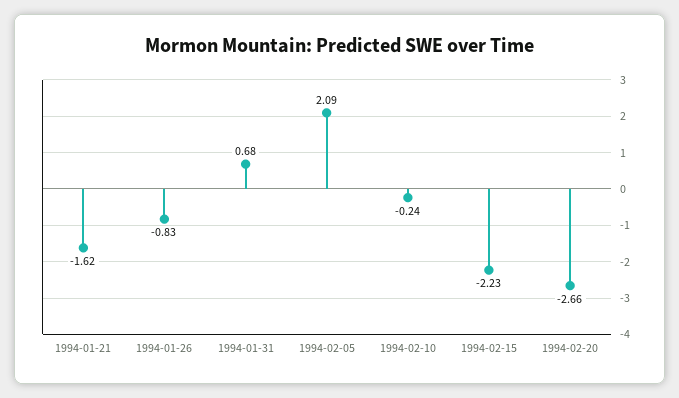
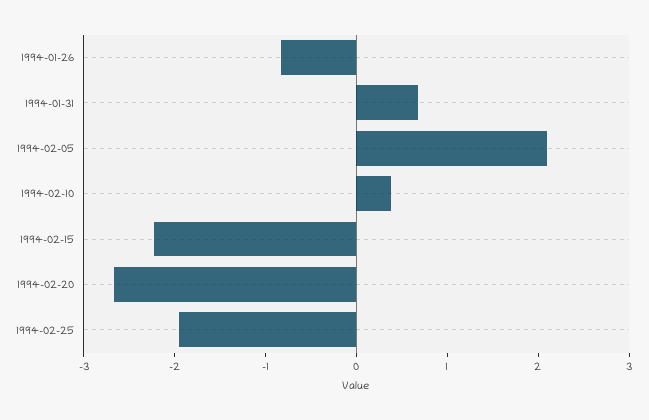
1994-01-21: -1.62 -> none
1994-02-10: -0.24 -> 0.4
1994-02-25: none -> -2

